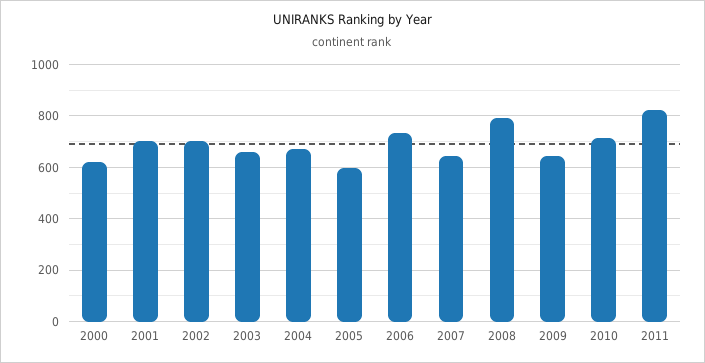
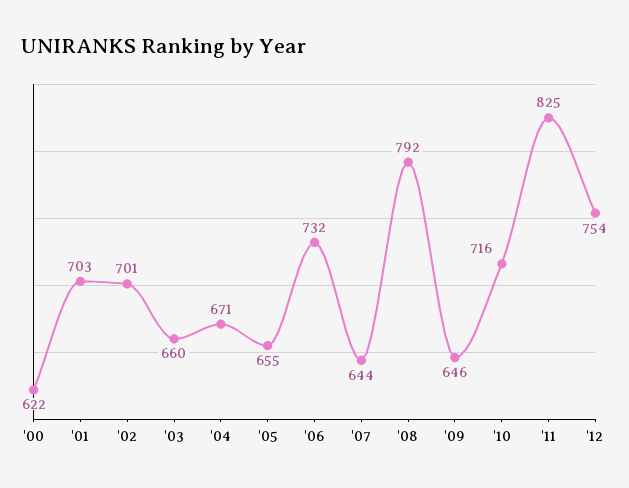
2005: 600 -> 655
'12: none -> 754

